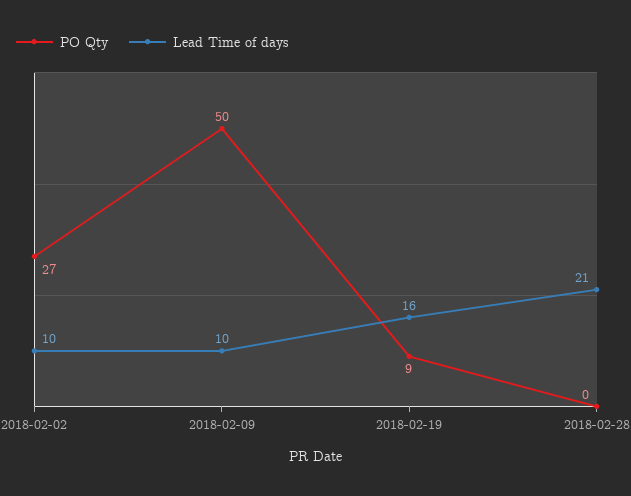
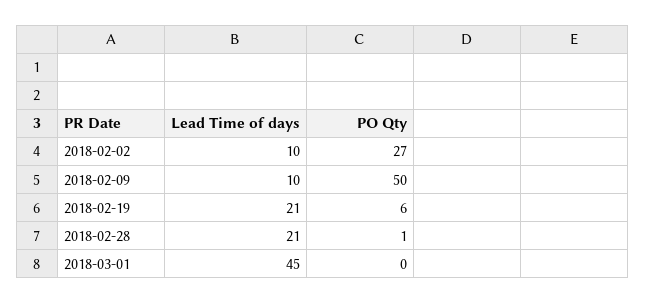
PO Qty, 2018-02-19: 9 -> 6
Lead Time of days, 2018-02-19: 16 -> 21
PO Qty, 2018-02-28: 0 -> 1
Lead Time of days, 2018-03-01: none -> 45
PO Qty, 2018-03-01: none -> 0

